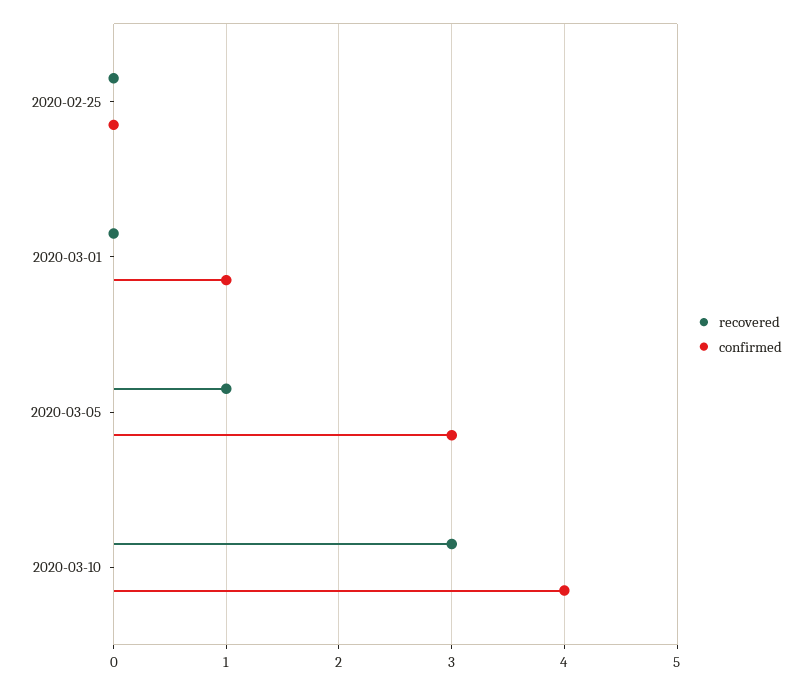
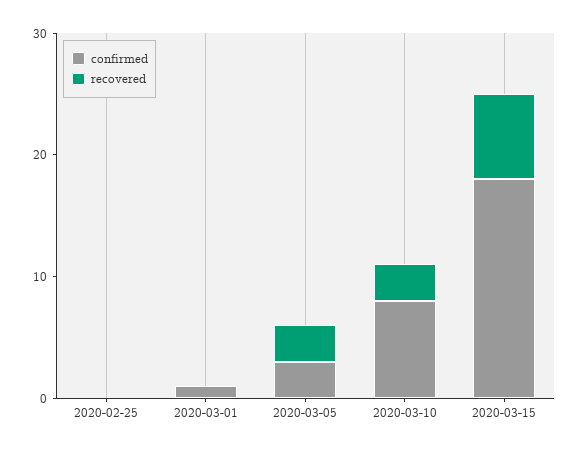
recovered, 2020-03-05: 1 -> 3
confirmed, 2020-03-10: 4 -> 8
confirmed, 2020-03-15: none -> 18
recovered, 2020-03-15: none -> 7

